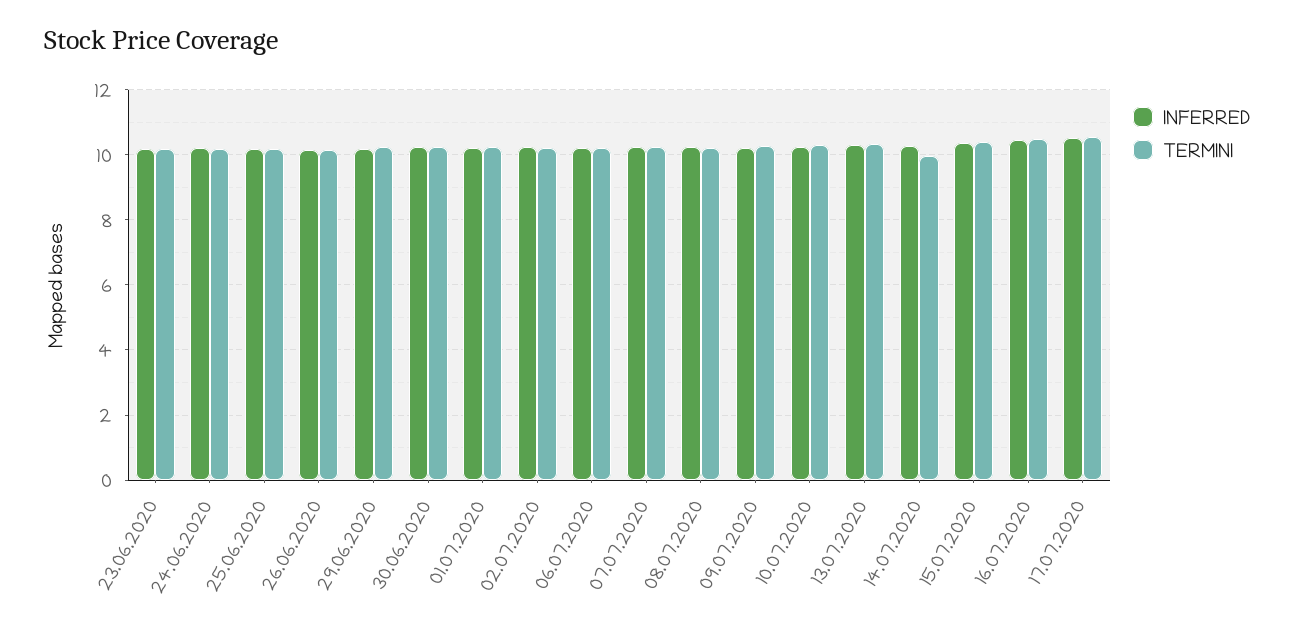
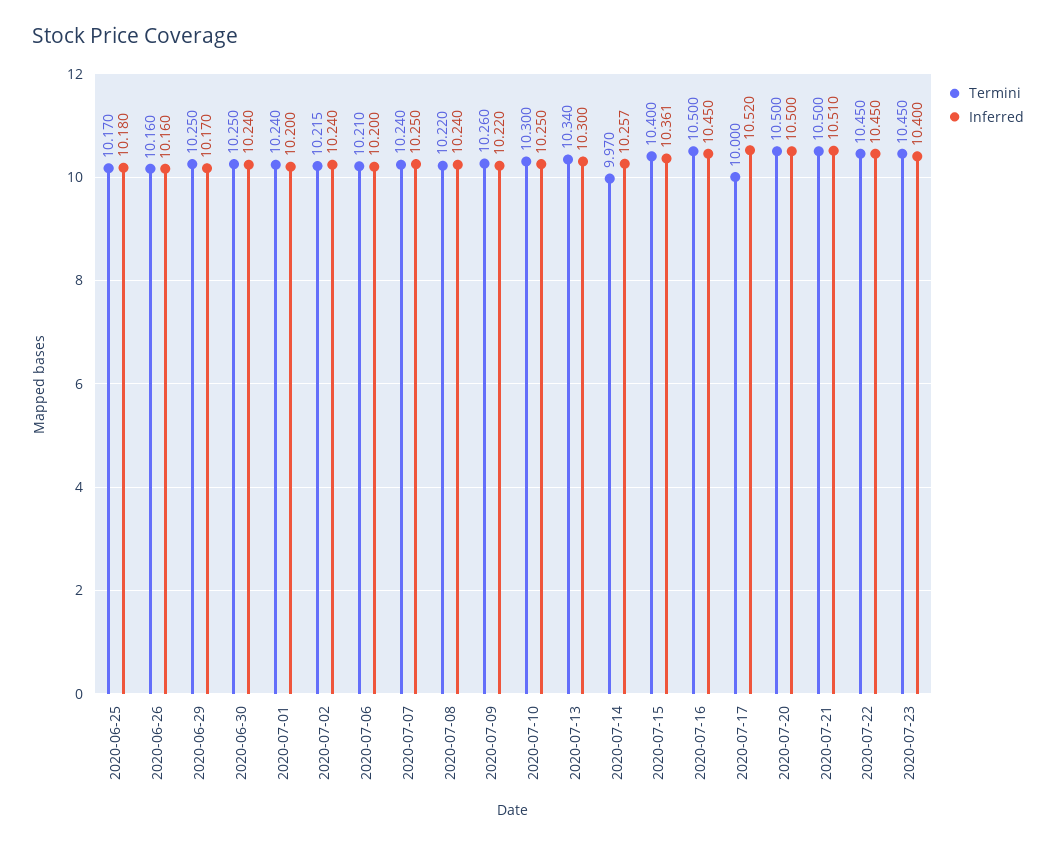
INFERRED, 23.06.2020: 10.2 -> none
TERMINI, 23.06.2020: 10.2 -> none
INFERRED, 24.06.2020: 10.2 -> none
TERMINI, 24.06.2020: 10.2 -> none
TERMINI, 17.07.2020: 10.6 -> 10
TERMINI, 2020-07-20: none -> 10.5
INFERRED, 2020-07-20: none -> 10.5
TERMINI, 2020-07-21: none -> 10.5
INFERRED, 2020-07-21: none -> 10.51
TERMINI, 2020-07-22: none -> 10.45
INFERRED, 2020-07-22: none -> 10.45
TERMINI, 2020-07-23: none -> 10.45
INFERRED, 2020-07-23: none -> 10.4

